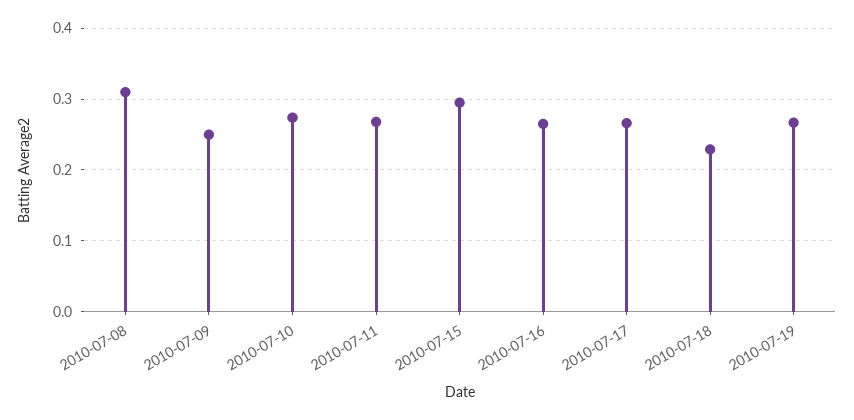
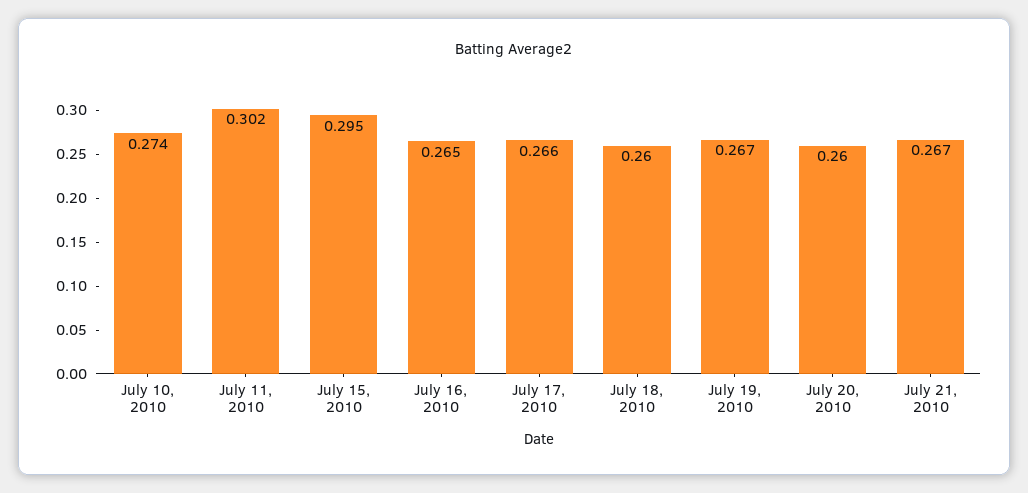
2010-07-08: 0.31 -> none
2010-07-09: 0.25 -> none
2010-07-11: 0.27 -> 0.302
2010-07-18: 0.23 -> 0.26
July 20, 2010: none -> 0.26
July 21, 2010: none -> 0.267

